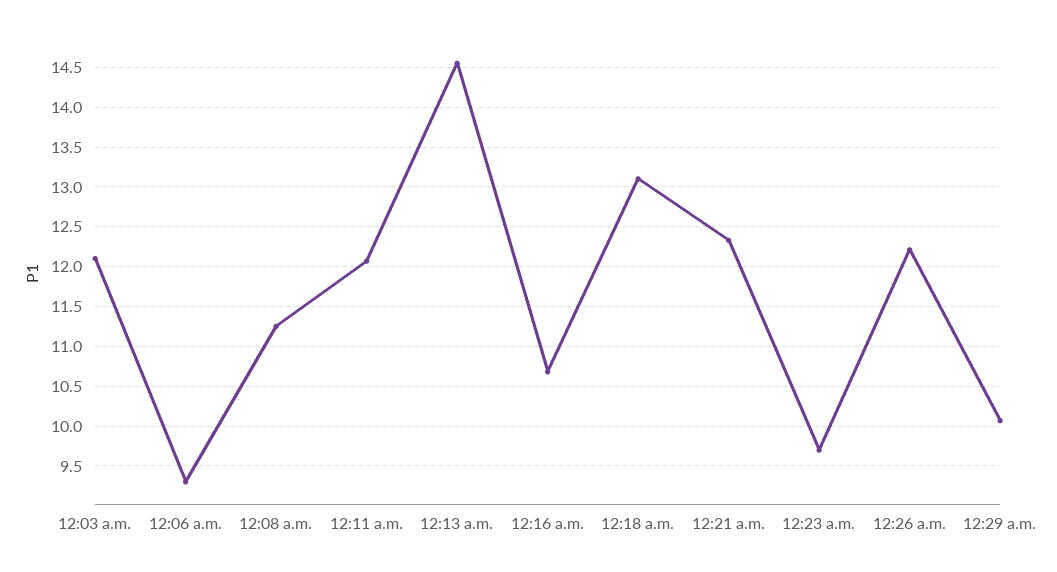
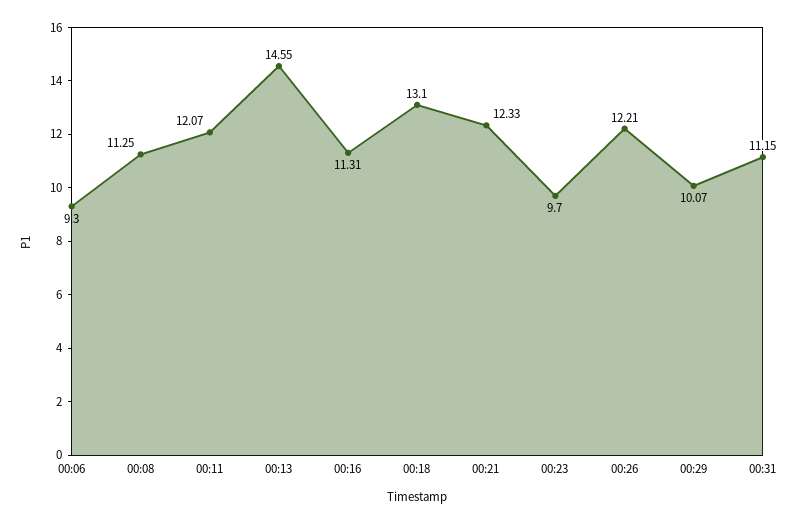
12:03 a.m.: 12.1 -> none
12:16 a.m.: 10.7 -> 11.31
00:31: none -> 11.15

